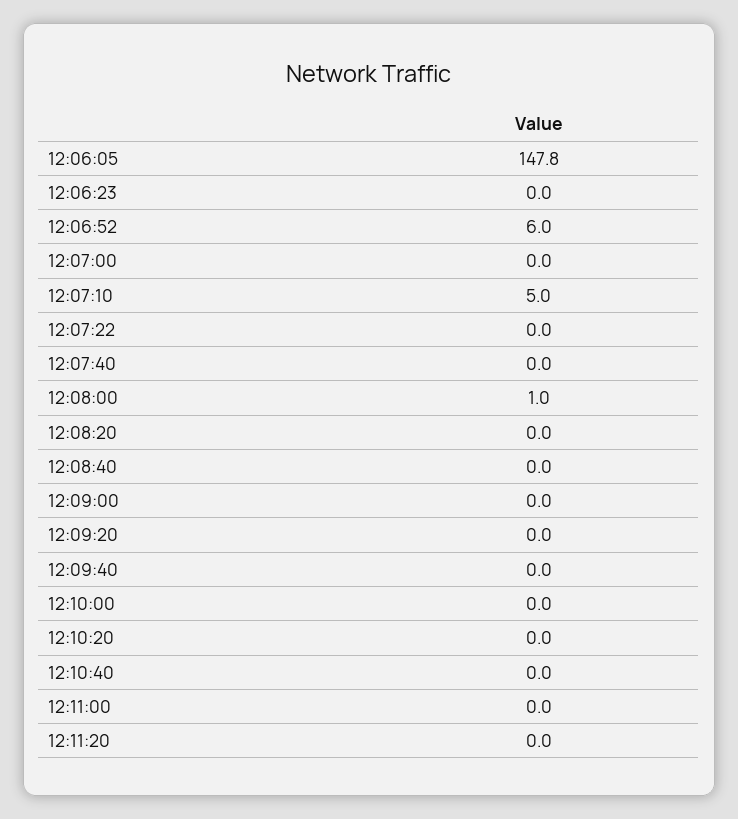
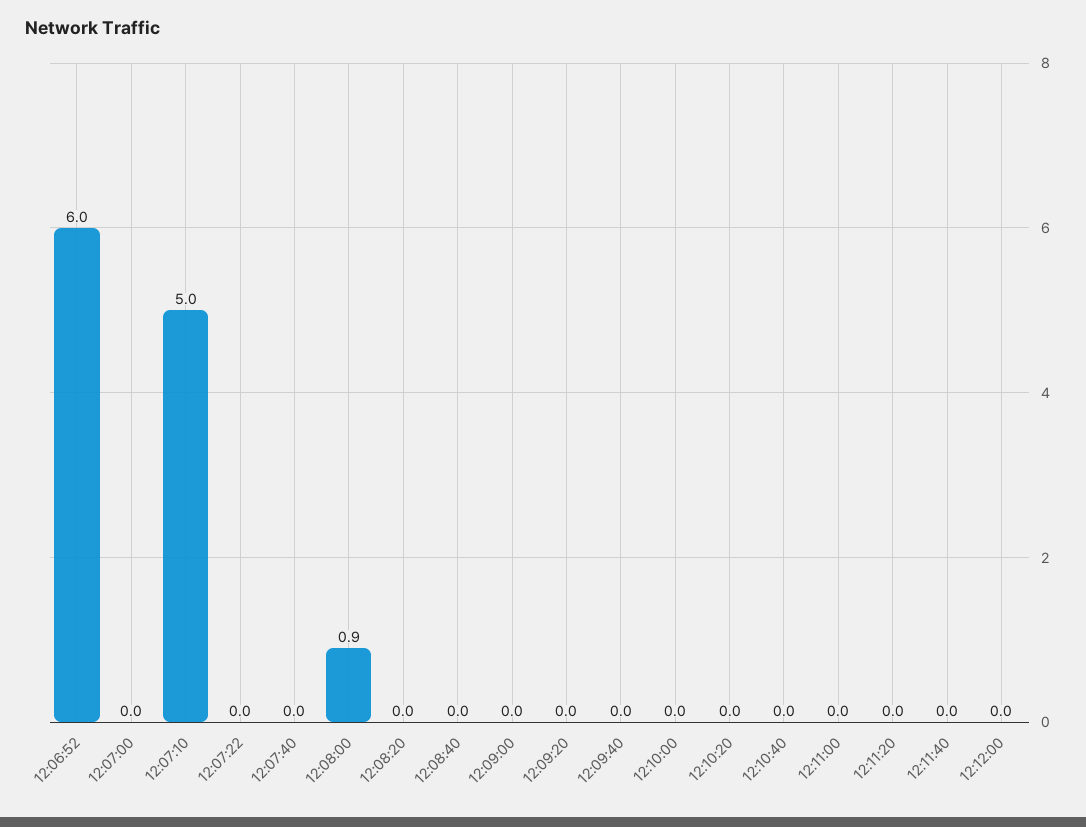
12:06:05: 147.8 -> none
12:06:23: 0 -> none
12:08:00: 1 -> 0.9
12:11:40: none -> 0
12:12:00: none -> 0

